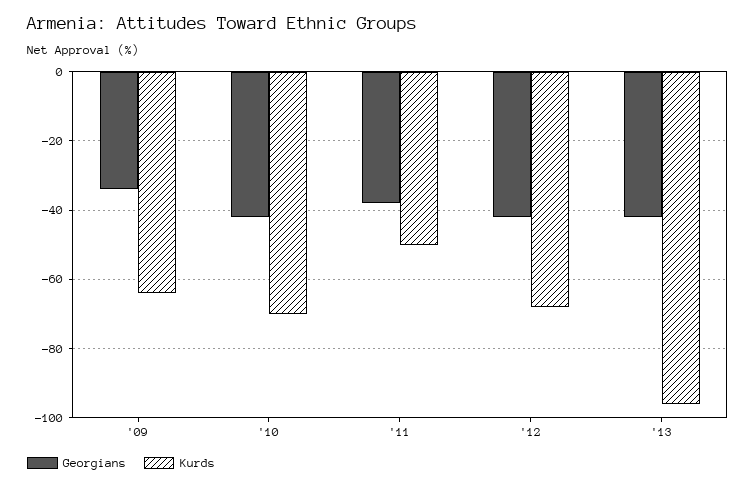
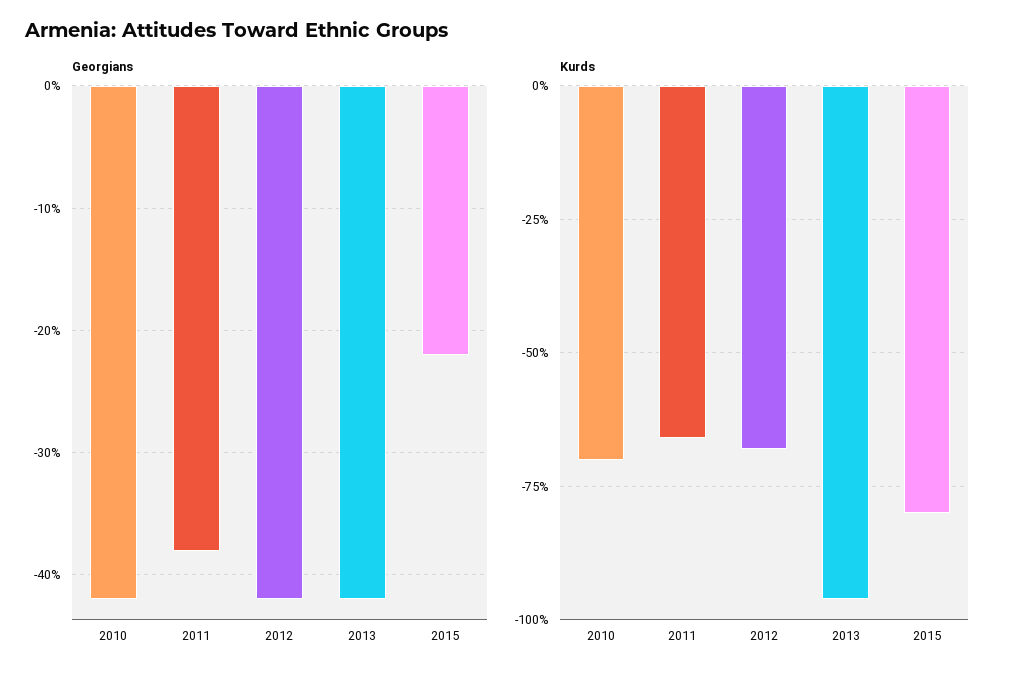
Georgians, '09: -35 -> none
Kurds, '09: -65 -> none
Kurds, '11: -50 -> -65
Georgians, 2015: none -> -22
Kurds, 2015: none -> -80

